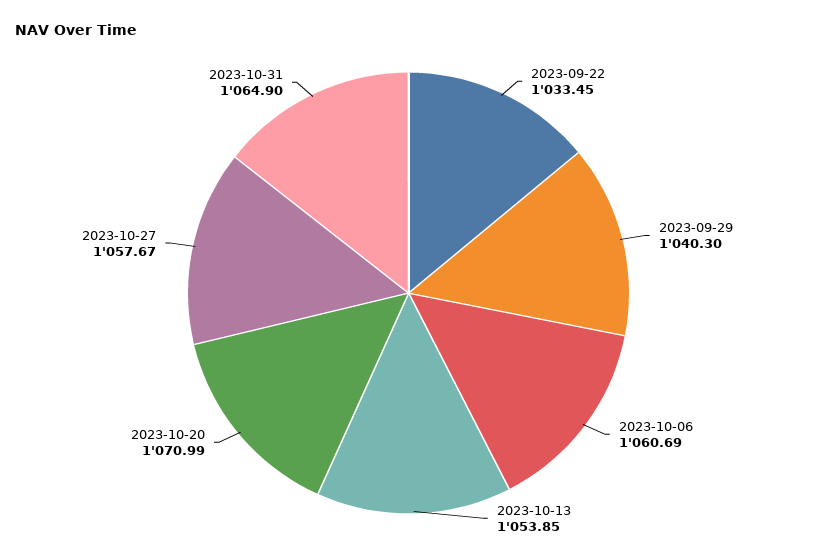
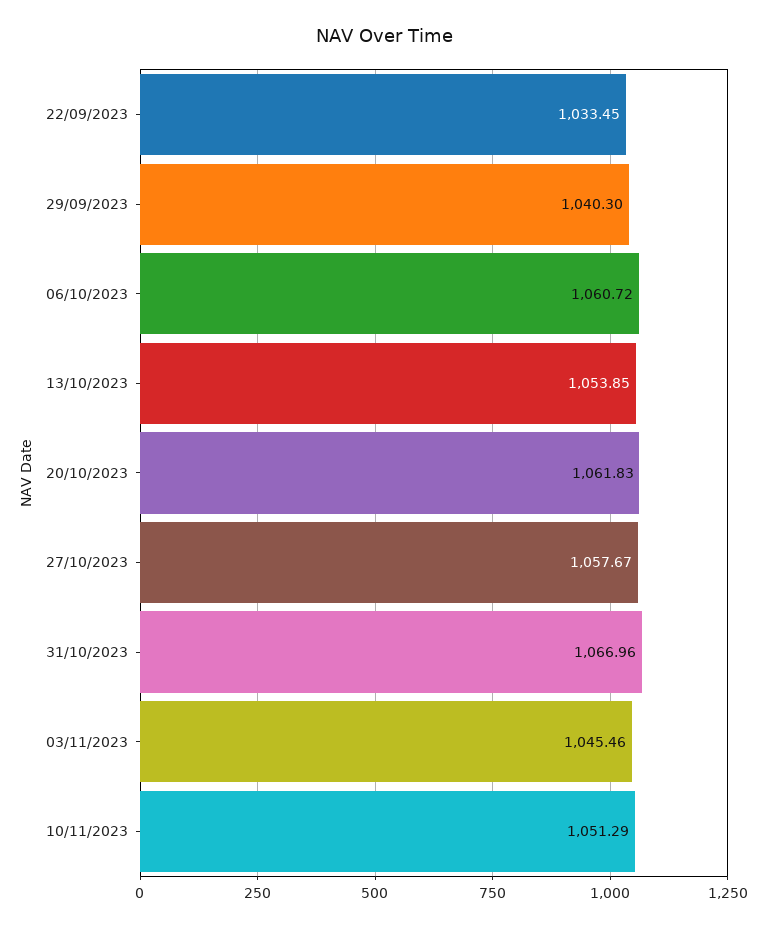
2023-10-06: 1060.69 -> 1060.72
2023-10-20: 1070.99 -> 1061.83
2023-10-31: 1064.9 -> 1066.96
03/11/2023: none -> 1045.46
10/11/2023: none -> 1051.29

